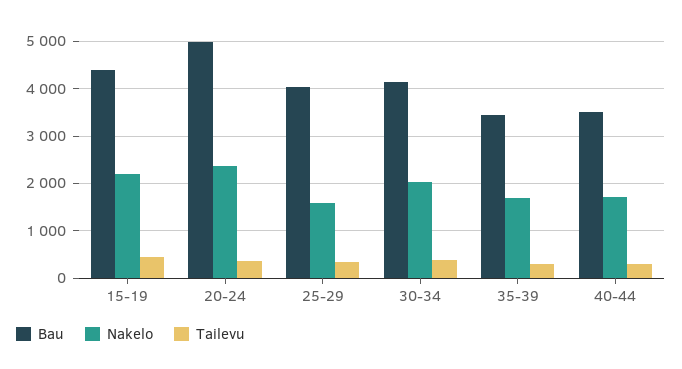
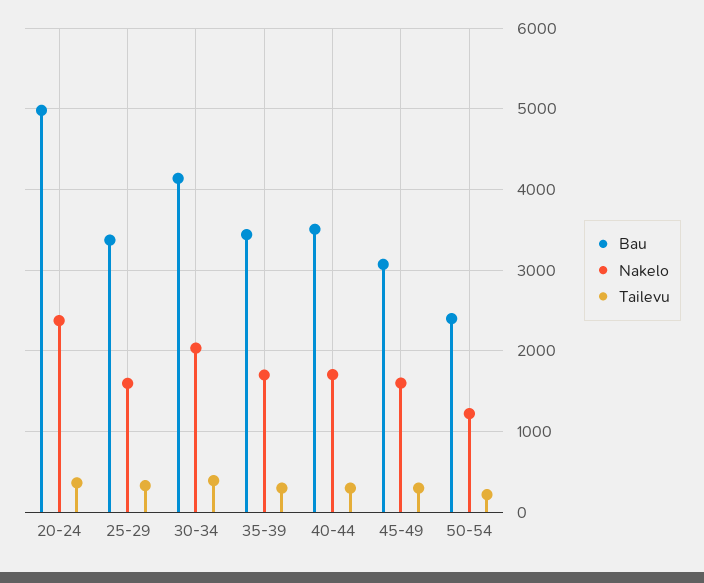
Bau, 15-19: 4400 -> none
Nakelo, 15-19: 2200 -> none
Tailevu, 15-19: 400 -> none
Bau, 25-29: 4000 -> 3400
Bau, 45-49: none -> 3100
Nakelo, 45-49: none -> 1600
Tailevu, 45-49: none -> 300
Bau, 50-54: none -> 2400
Nakelo, 50-54: none -> 1200
Tailevu, 50-54: none -> 200

